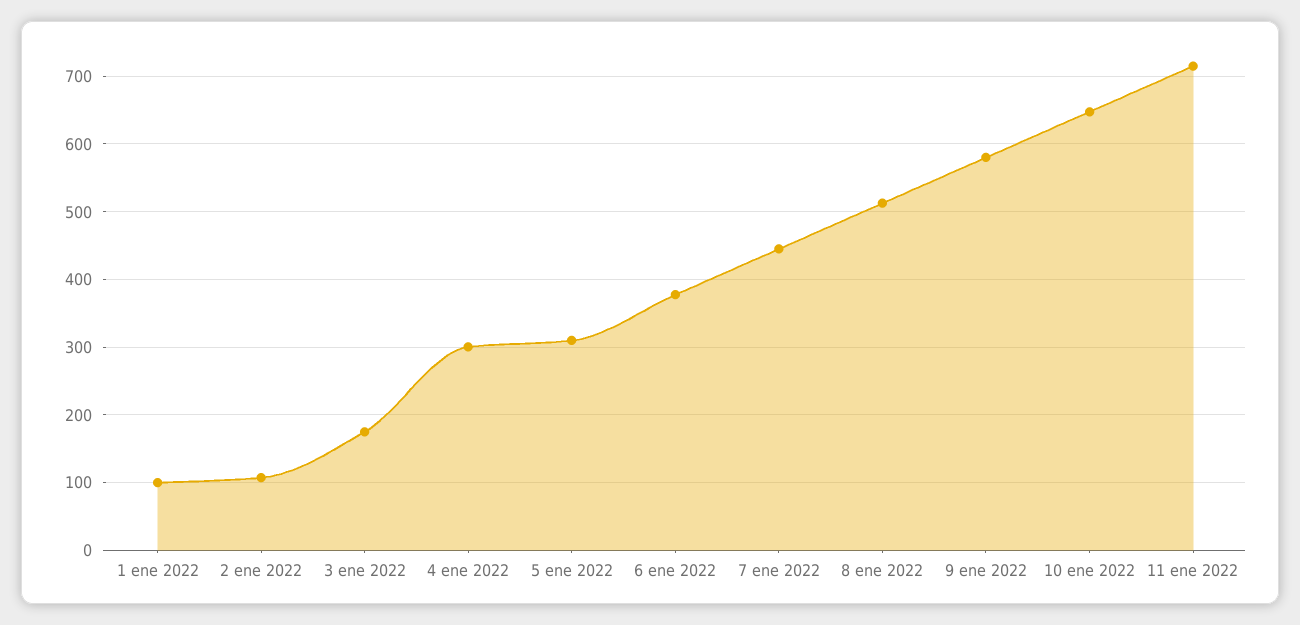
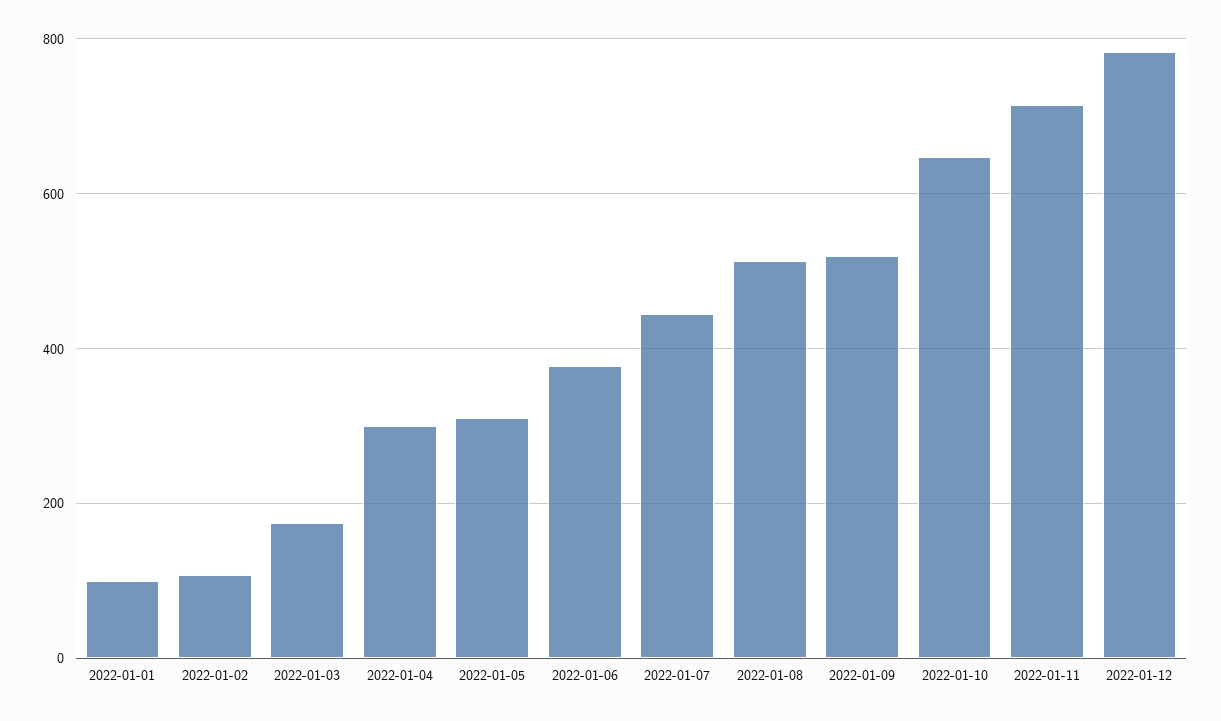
9 ene 2022: 580 -> 520
2022-01-12: none -> 780

